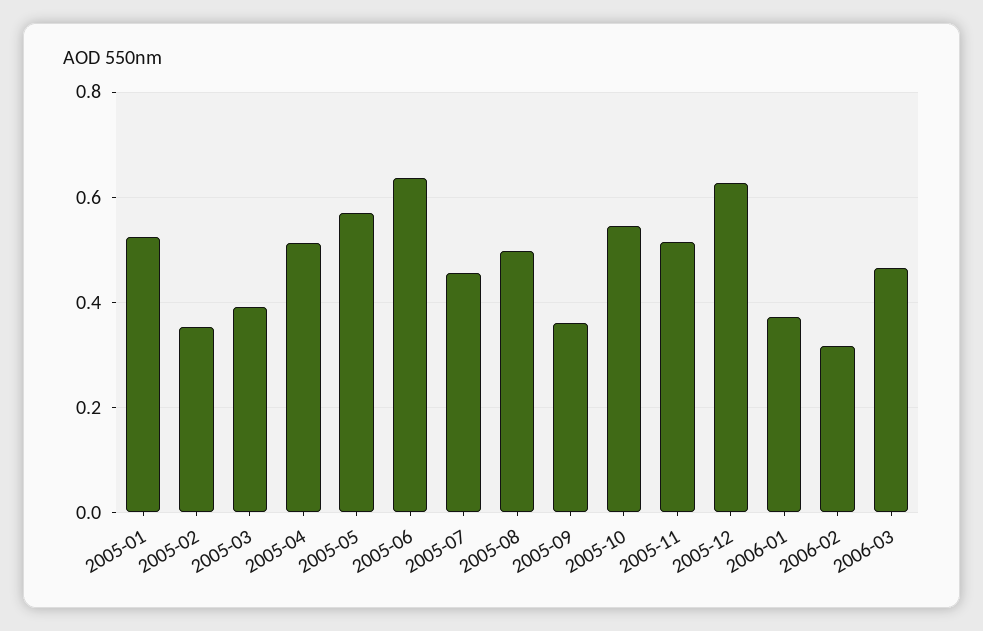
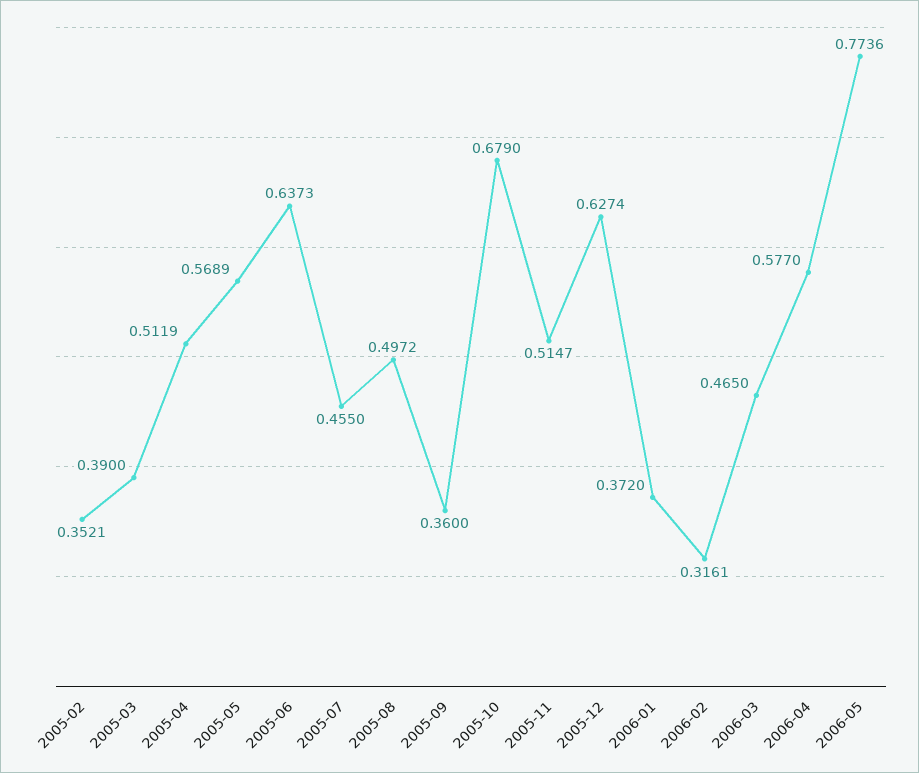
2005-01: 0.52 -> none
2005-10: 0.54 -> 0.679
2006-04: none -> 0.577
2006-05: none -> 0.7736

